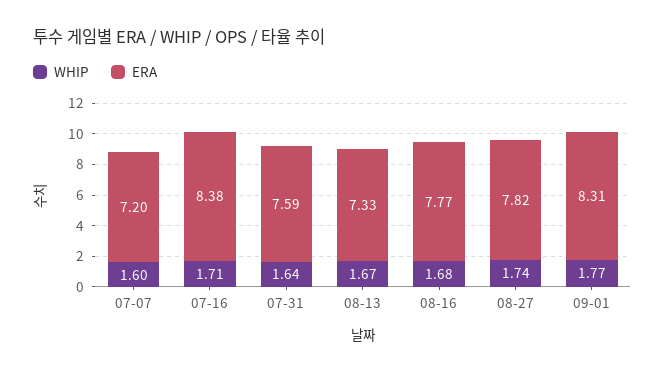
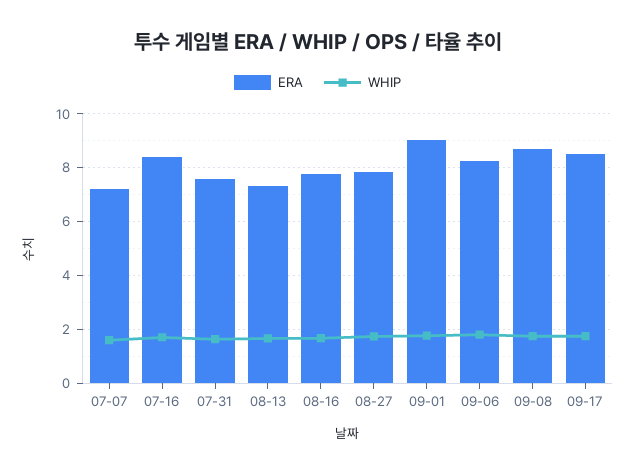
ERA, 09-01: 8.31 -> 9
ERA, 09-06: none -> 8.25
WHIP, 09-06: none -> 1.75
ERA, 09-08: none -> 8.75
WHIP, 09-08: none -> 1.75
ERA, 09-17: none -> 8.5
WHIP, 09-17: none -> 1.75

